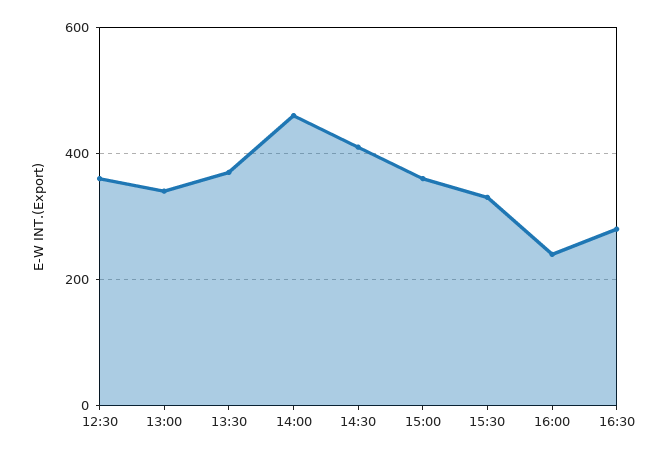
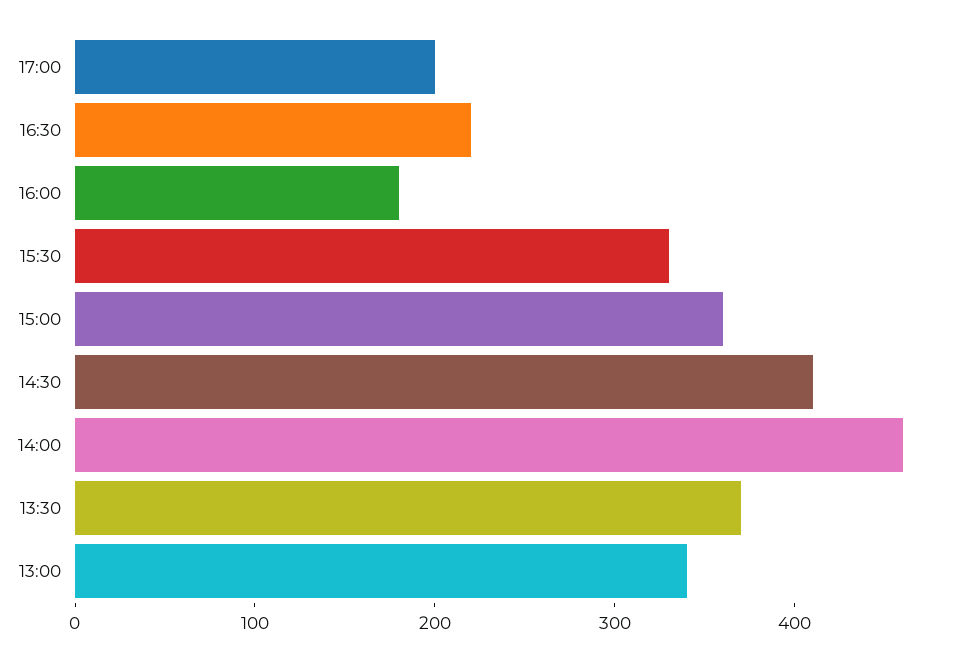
12:30: 360 -> none
16:00: 240 -> 180
16:30: 280 -> 220
17:00: none -> 200

